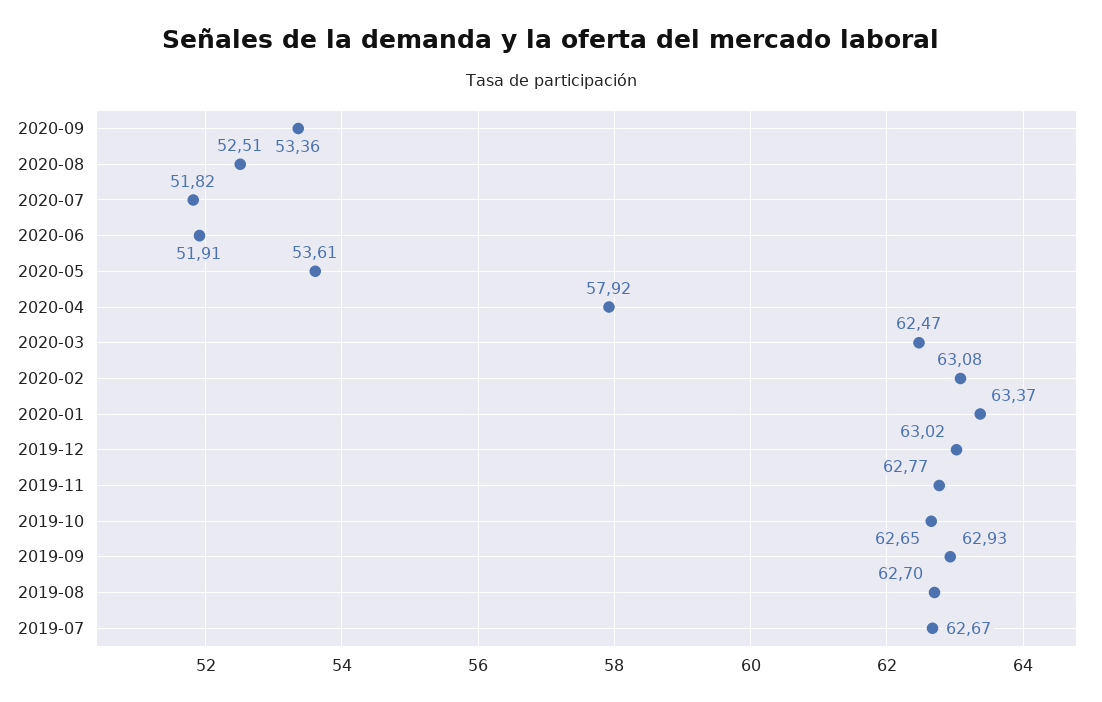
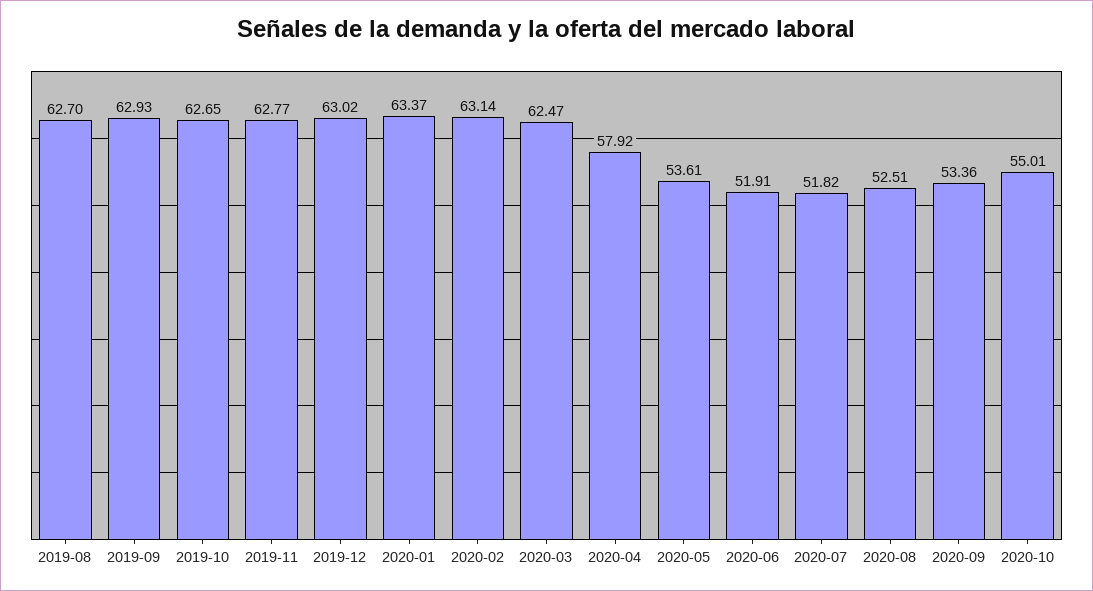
2020-02: 63.08 -> 63.14
2019-07: 62.67 -> none
2020-10: none -> 55.01

